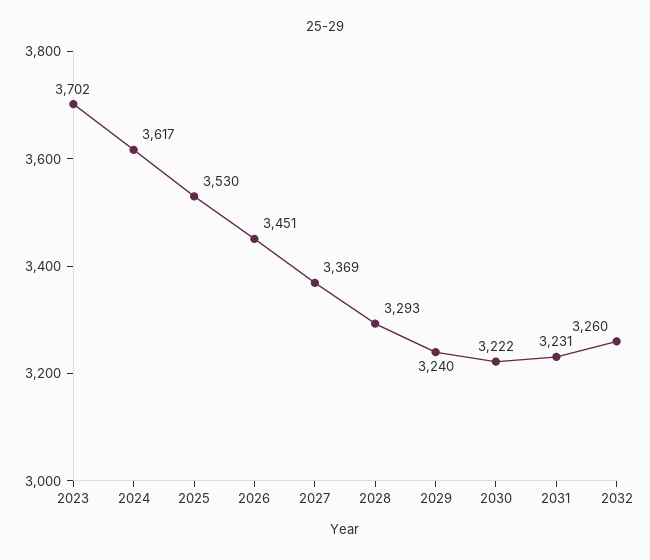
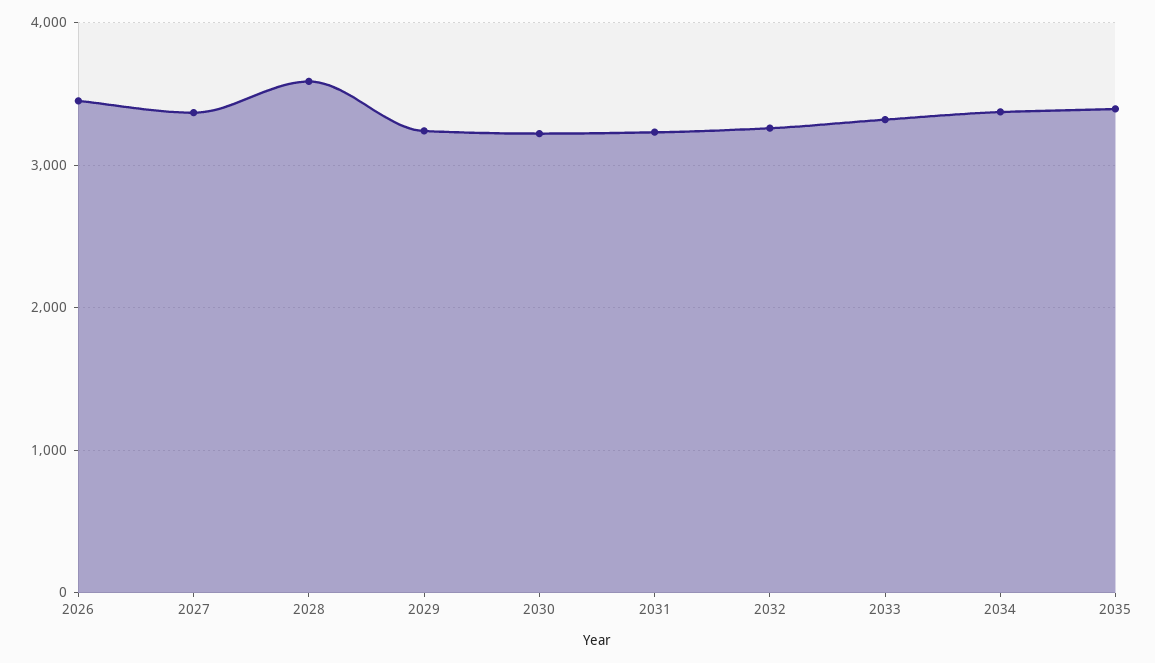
2023: 3702 -> none
2024: 3617 -> none
2025: 3530 -> none
2028: 3293 -> 3600
2033: none -> 3300
2034: none -> 3400
2035: none -> 3400

